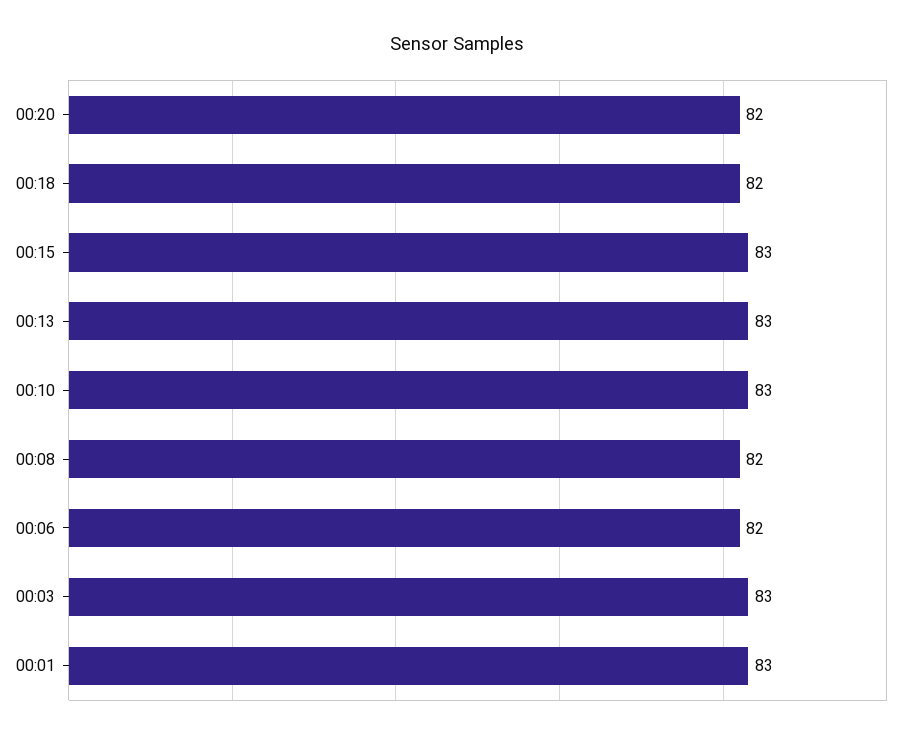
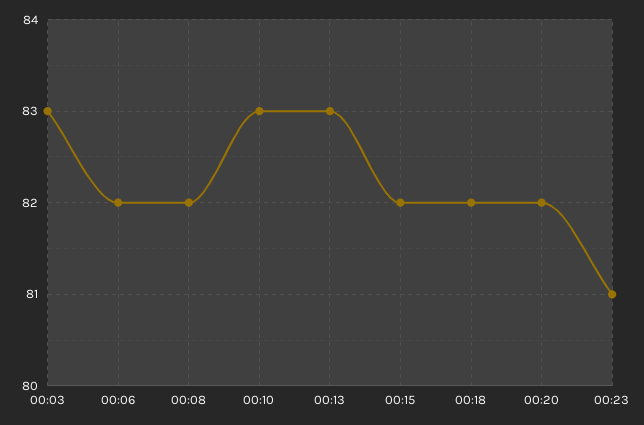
00:15: 83 -> 82
00:01: 83 -> none
00:23: none -> 81

